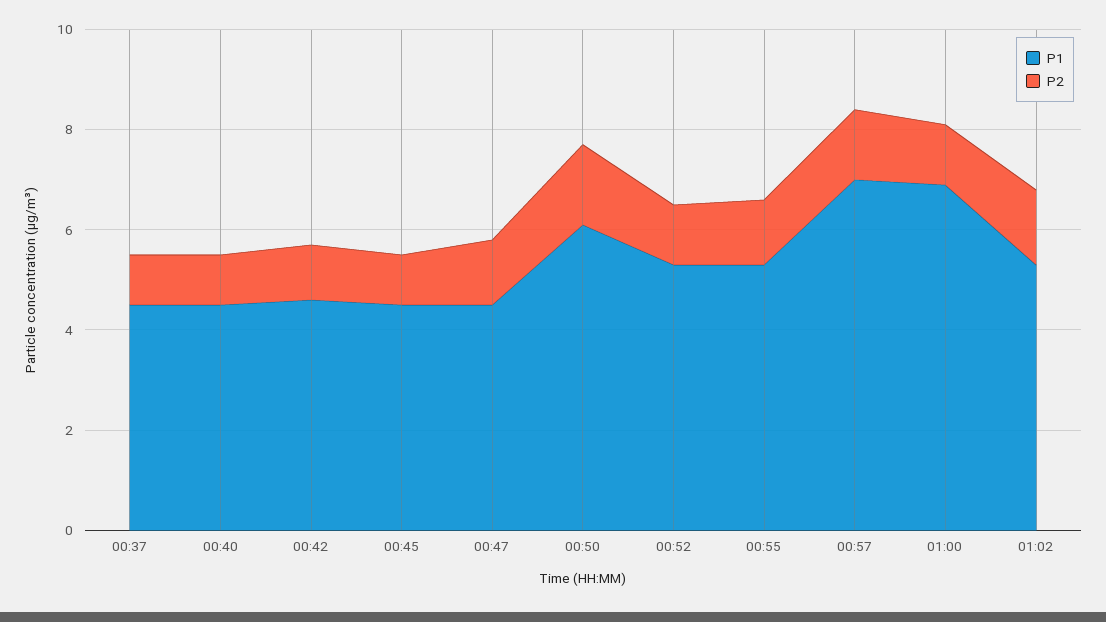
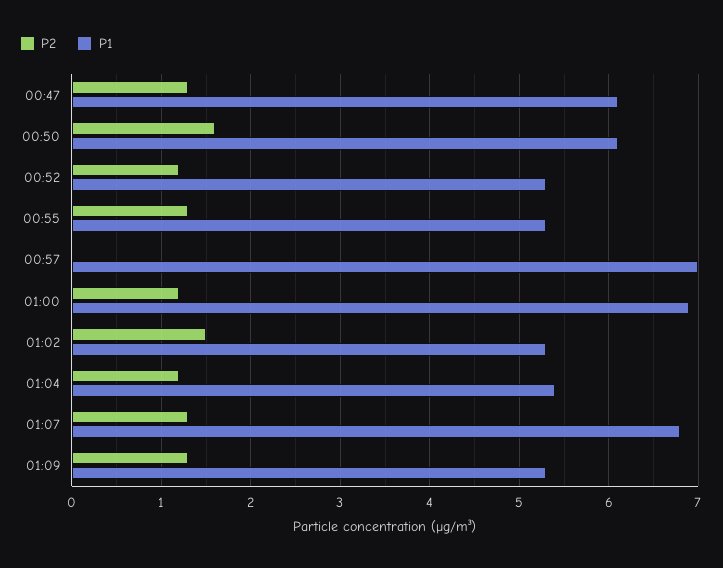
P1, 00:37: 4.5 -> none
P2, 00:37: 1 -> none
P1, 00:40: 4.5 -> none
P2, 00:40: 1 -> none
P1, 00:42: 4.5 -> none
P2, 00:42: 1 -> none
P1, 00:45: 4.5 -> none
P2, 00:45: 1 -> none
P1, 00:47: 4.5 -> 6.1
P2, 00:57: 1.5 -> 0
P2, 01:04: none -> 1.2
P1, 01:04: none -> 5.4
P2, 01:07: none -> 1.3
P1, 01:07: none -> 6.8
P2, 01:09: none -> 1.3
P1, 01:09: none -> 5.3

